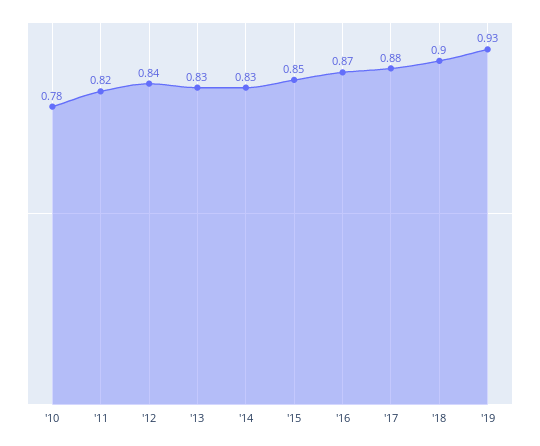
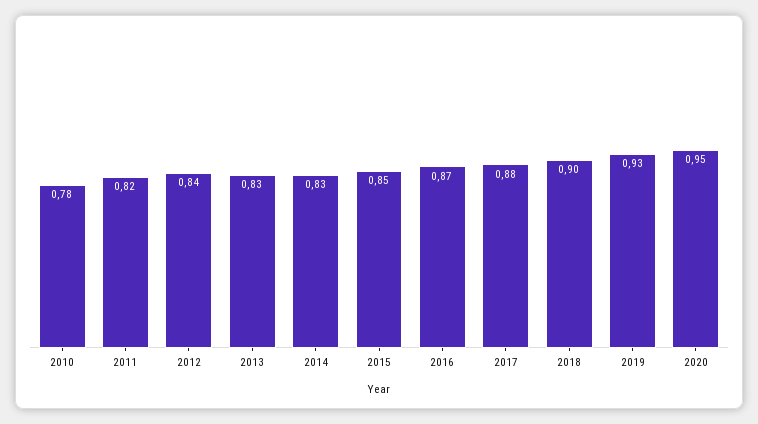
2020: none -> 0.95

